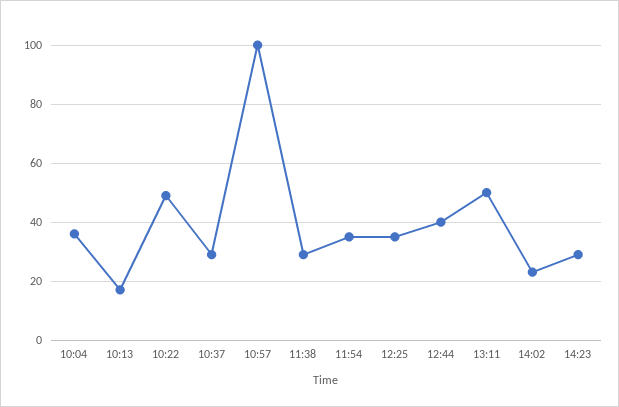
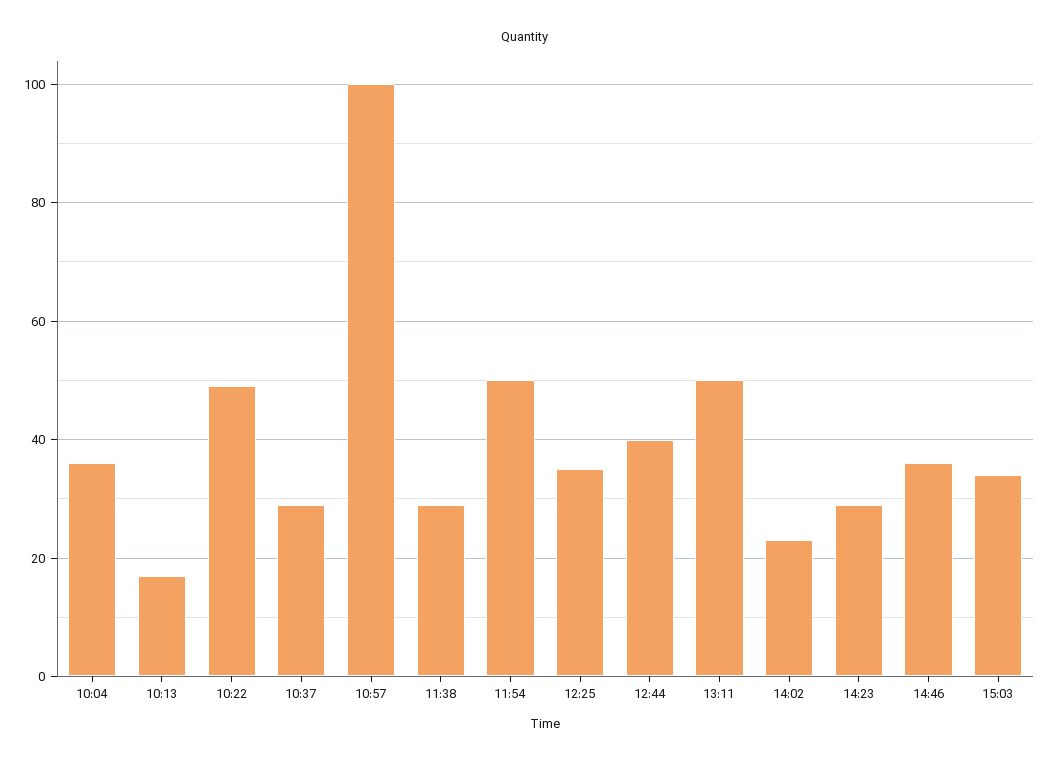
11:54: 35 -> 50
14:46: none -> 35
15:03: none -> 35

